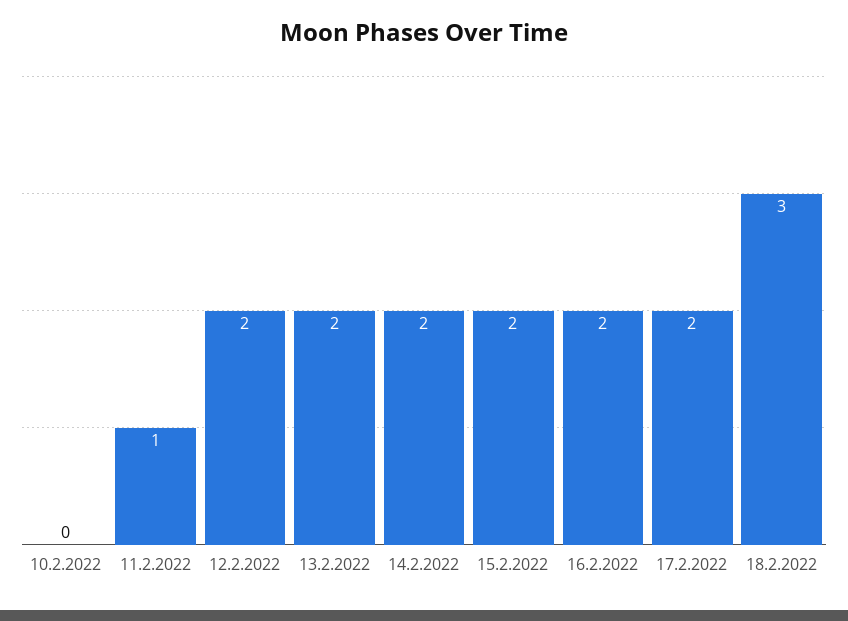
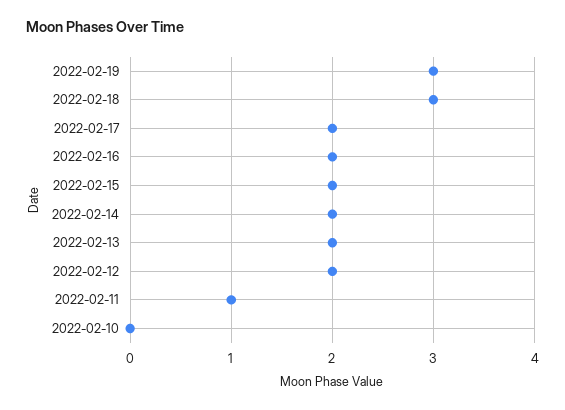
2022-02-19: none -> 3

